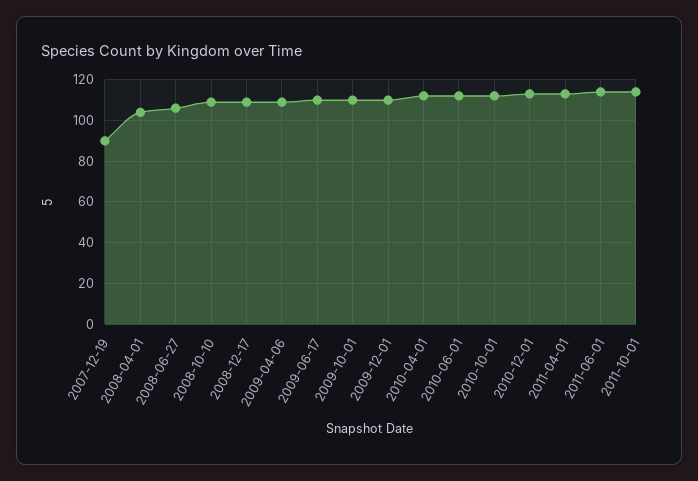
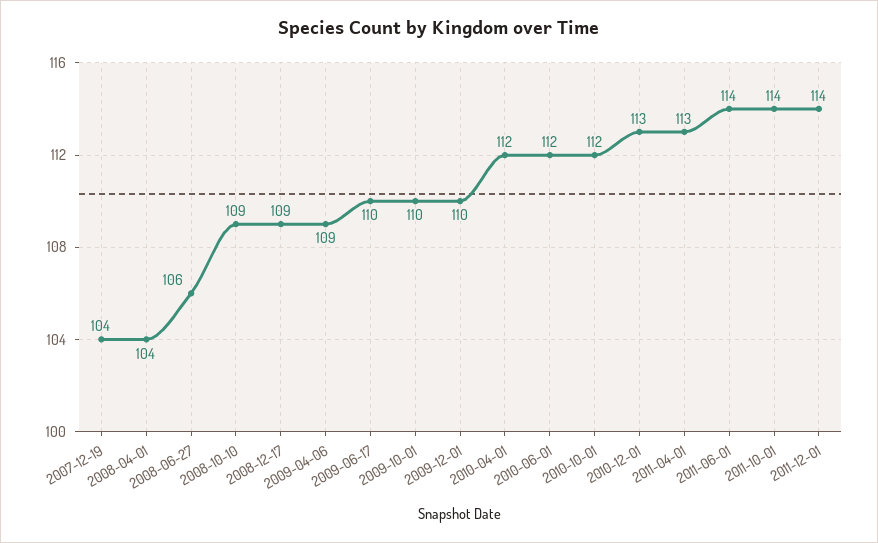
2007-12-19: 90 -> 104
2011-12-01: none -> 114

